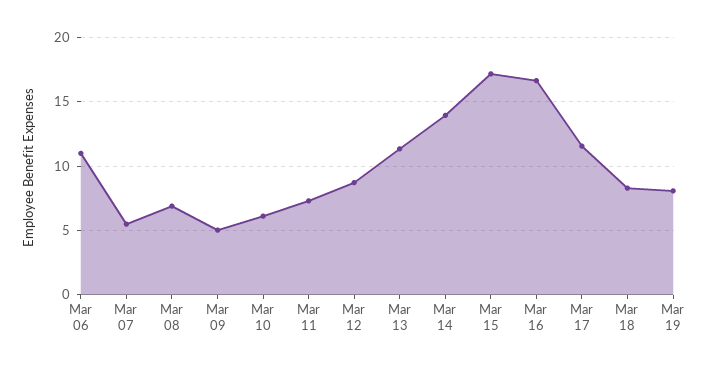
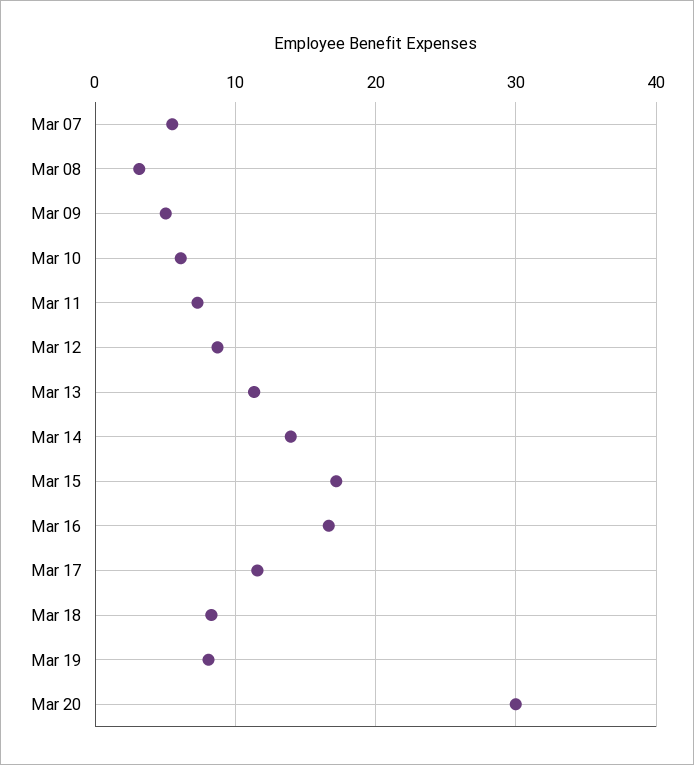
Mar 06: 11 -> none
Mar 08: 7 -> 3
Mar 20: none -> 30

